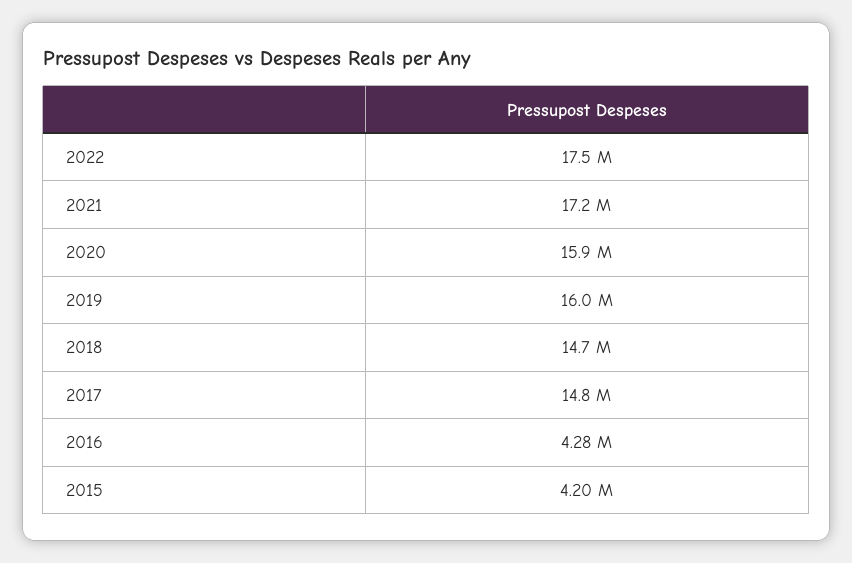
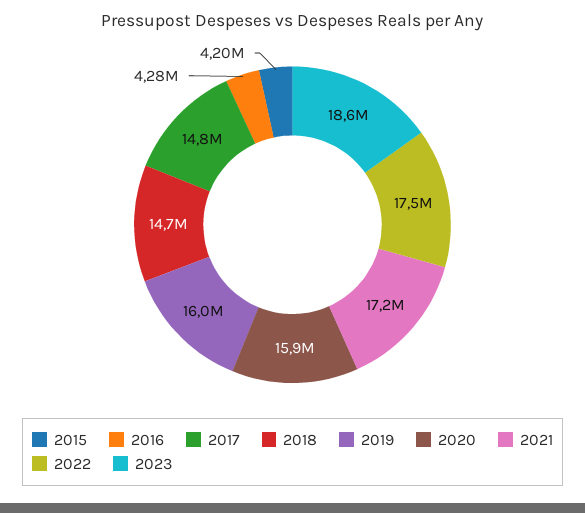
2023: none -> 18600000

